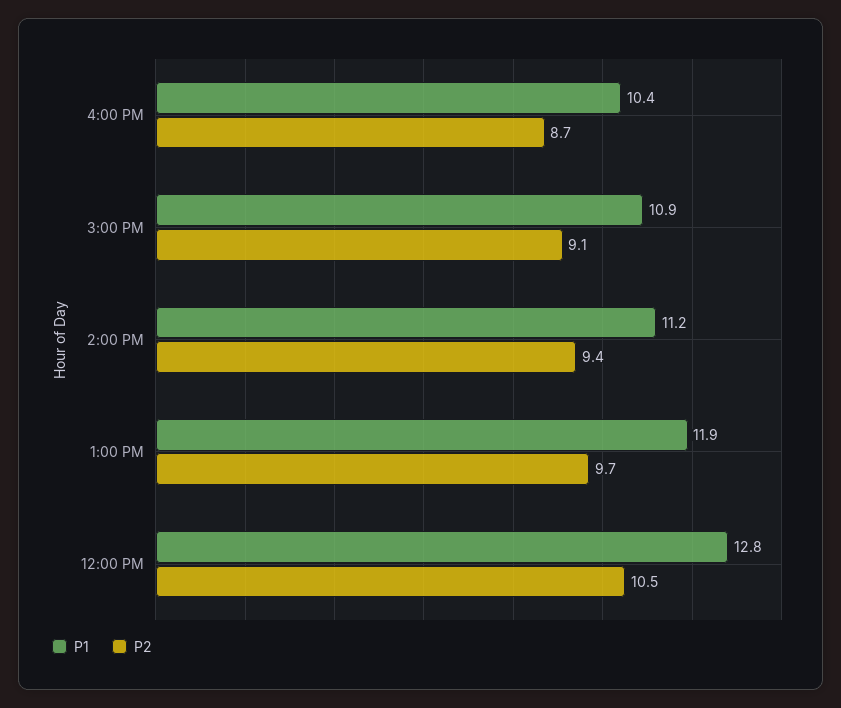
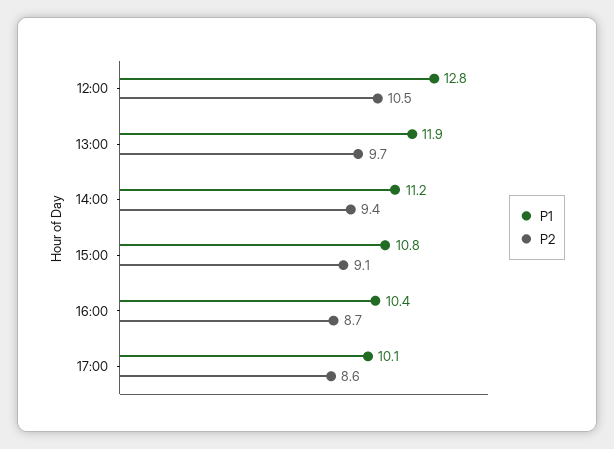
P1, 3:00 PM: 10.9 -> 10.8
P1, 17:00: none -> 10.1
P2, 17:00: none -> 8.6

